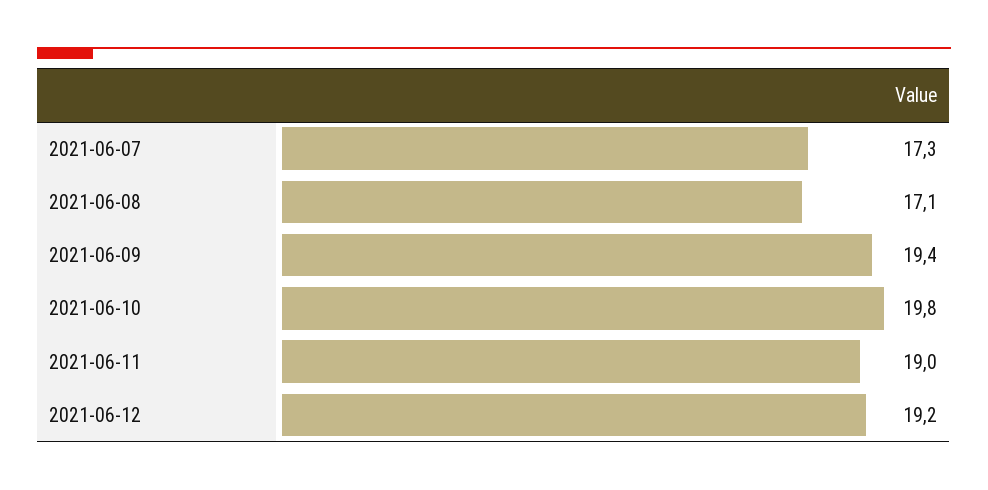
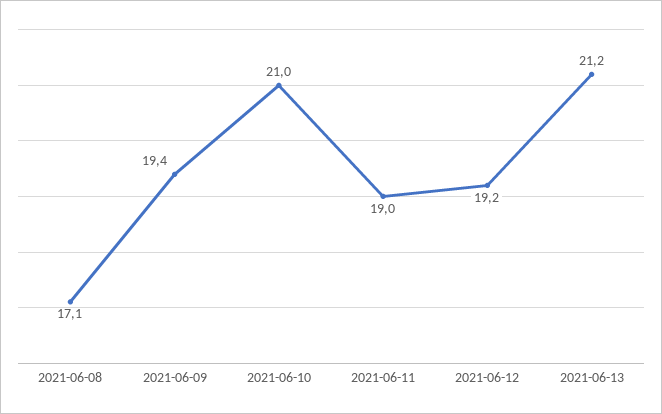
2021-06-07: 17.3 -> none
2021-06-10: 19.8 -> 21
2021-06-13: none -> 21.2

